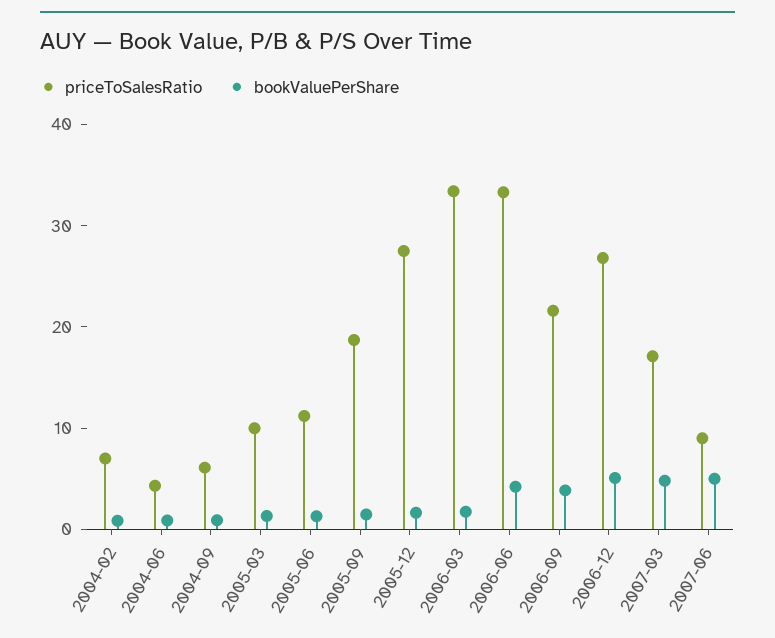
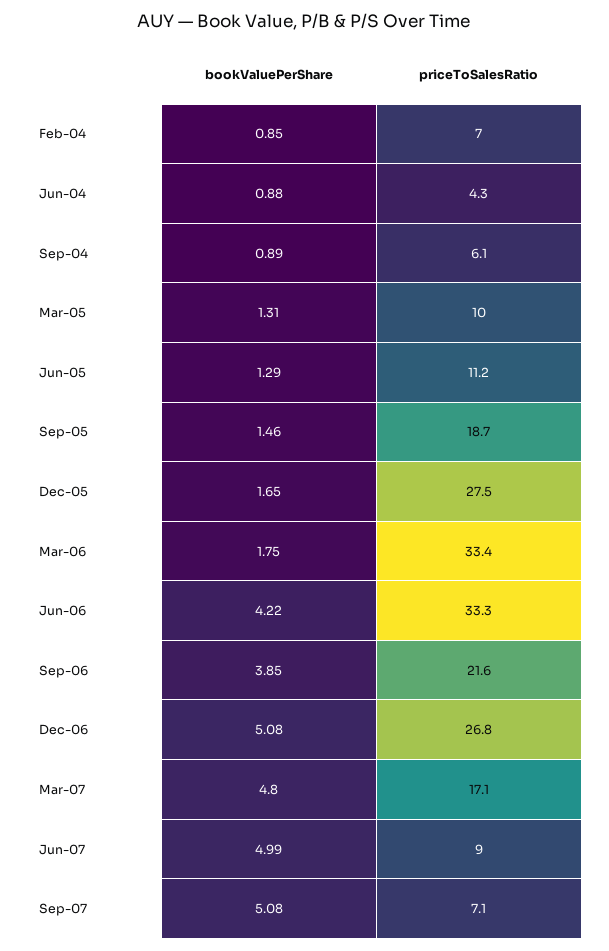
bookValuePerShare, Sep-07: none -> 5.08
priceToSalesRatio, Sep-07: none -> 7.1

